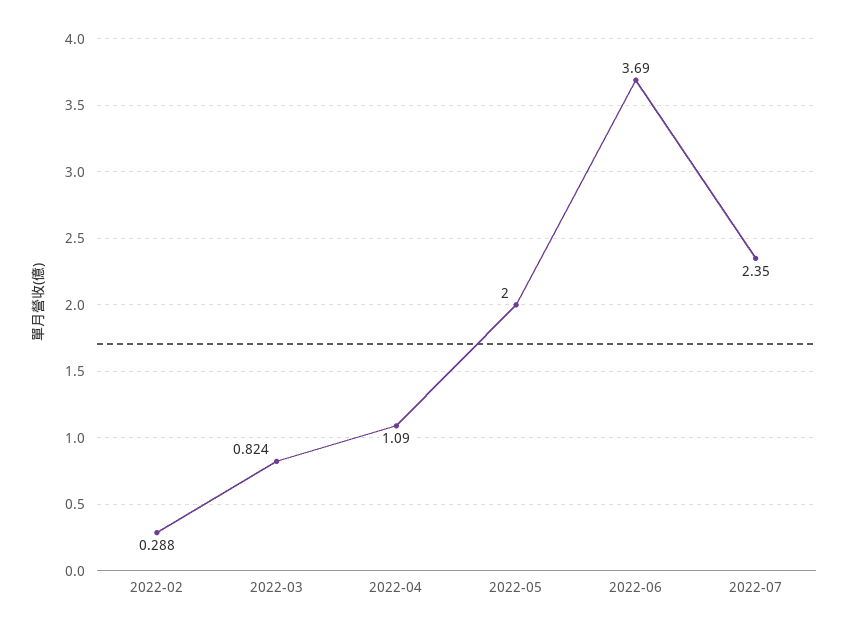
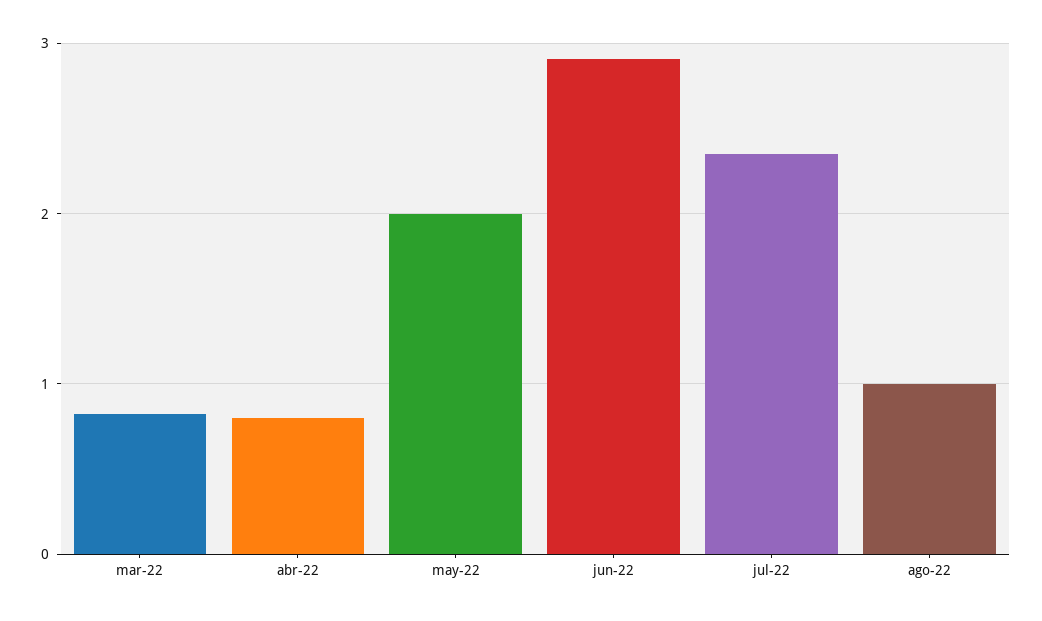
2022-02: 0.288 -> none
2022-04: 1.09 -> 0.8
2022-06: 3.69 -> 2.9
ago-22: none -> 1

